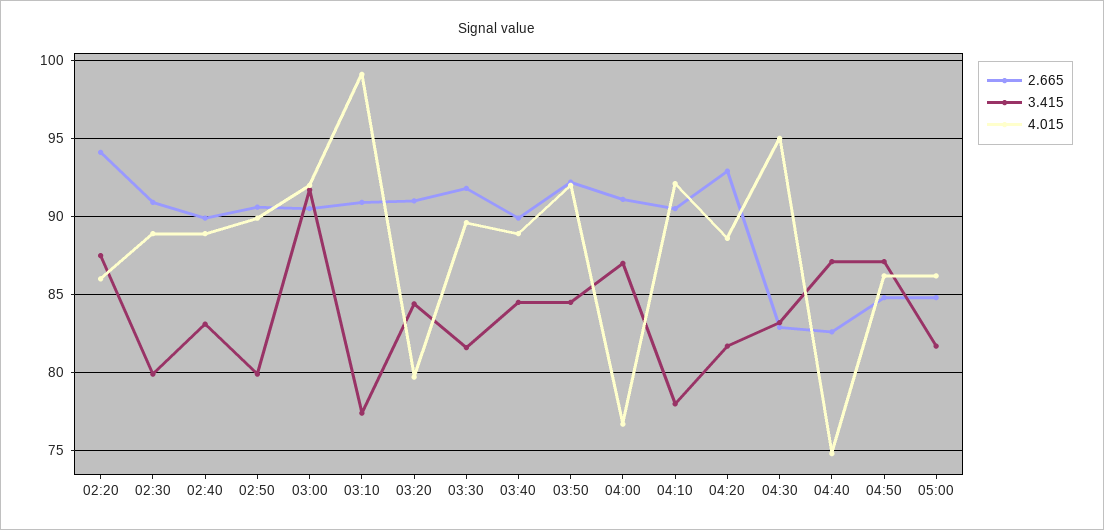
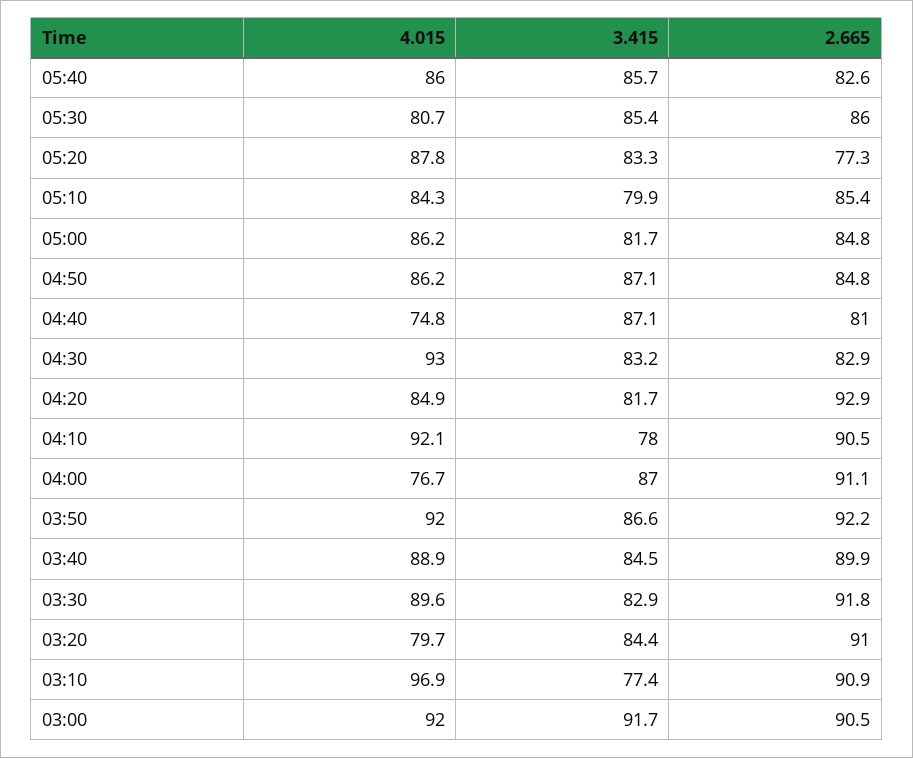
2.665, 02:20: 94 -> none
3.415, 02:20: 87.5 -> none
4.015, 02:20: 86 -> none
2.665, 02:30: 91 -> none
3.415, 02:30: 80 -> none
4.015, 02:30: 89 -> none
2.665, 02:40: 90 -> none
3.415, 02:40: 83 -> none
4.015, 02:40: 89 -> none
2.665, 02:50: 90.5 -> none
3.415, 02:50: 80 -> none
4.015, 02:50: 90 -> none
4.015, 03:10: 99 -> 96.9
3.415, 03:30: 81.5 -> 82.9
3.415, 03:50: 84.5 -> 86.6
4.015, 04:20: 88.5 -> 84.9
4.015, 04:30: 95 -> 93
2.665, 04:40: 82.5 -> 81
4.015, 05:40: none -> 86
3.415, 05:40: none -> 85.7
2.665, 05:40: none -> 82.6
4.015, 05:30: none -> 80.7
3.415, 05:30: none -> 85.4
2.665, 05:30: none -> 86
4.015, 05:20: none -> 87.8
3.415, 05:20: none -> 83.3
2.665, 05:20: none -> 77.3
4.015, 05:10: none -> 84.3
3.415, 05:10: none -> 79.9
2.665, 05:10: none -> 85.4

